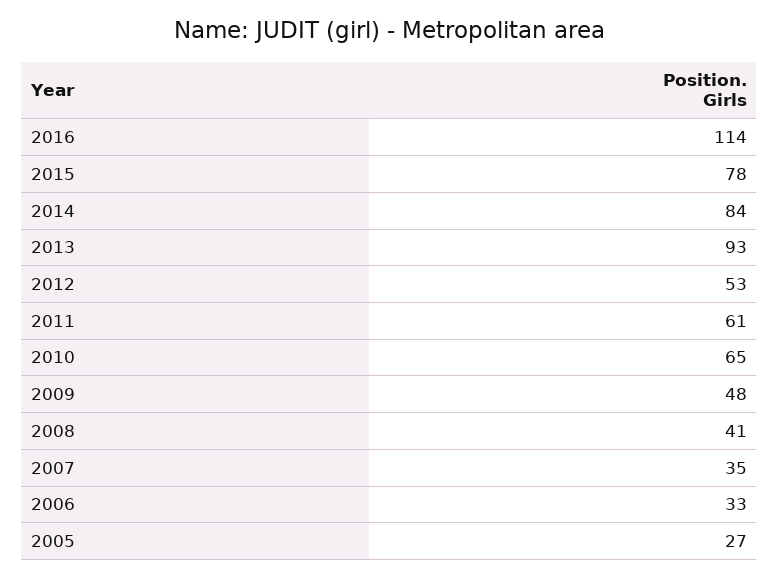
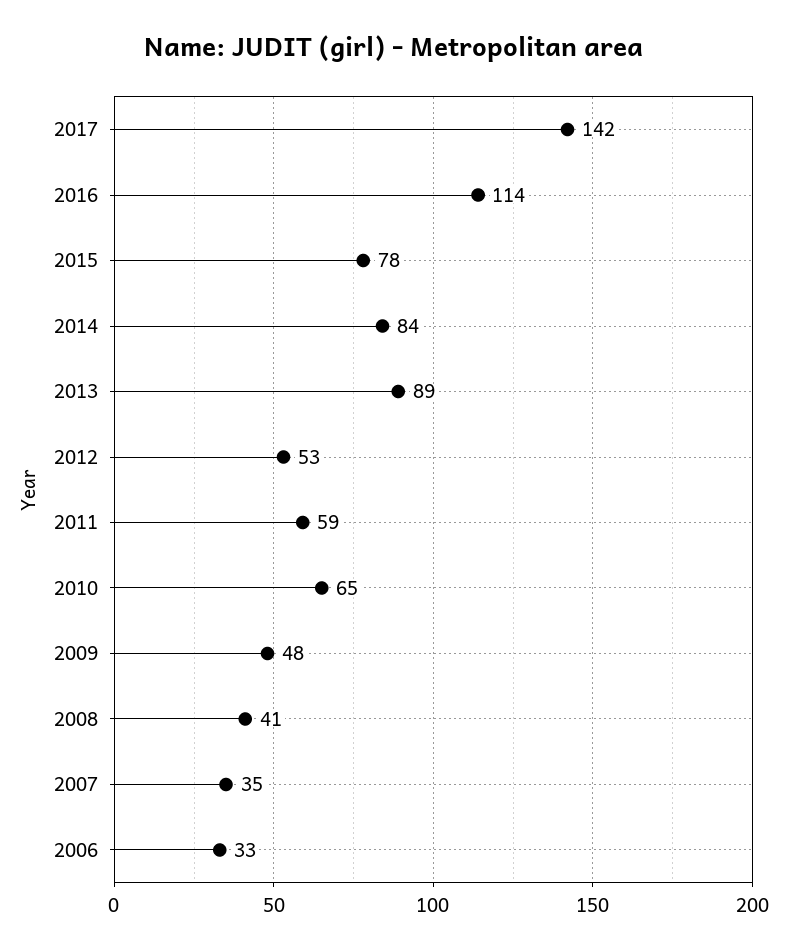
2013: 93 -> 89
2011: 61 -> 59
2005: 27 -> none
2017: none -> 142

